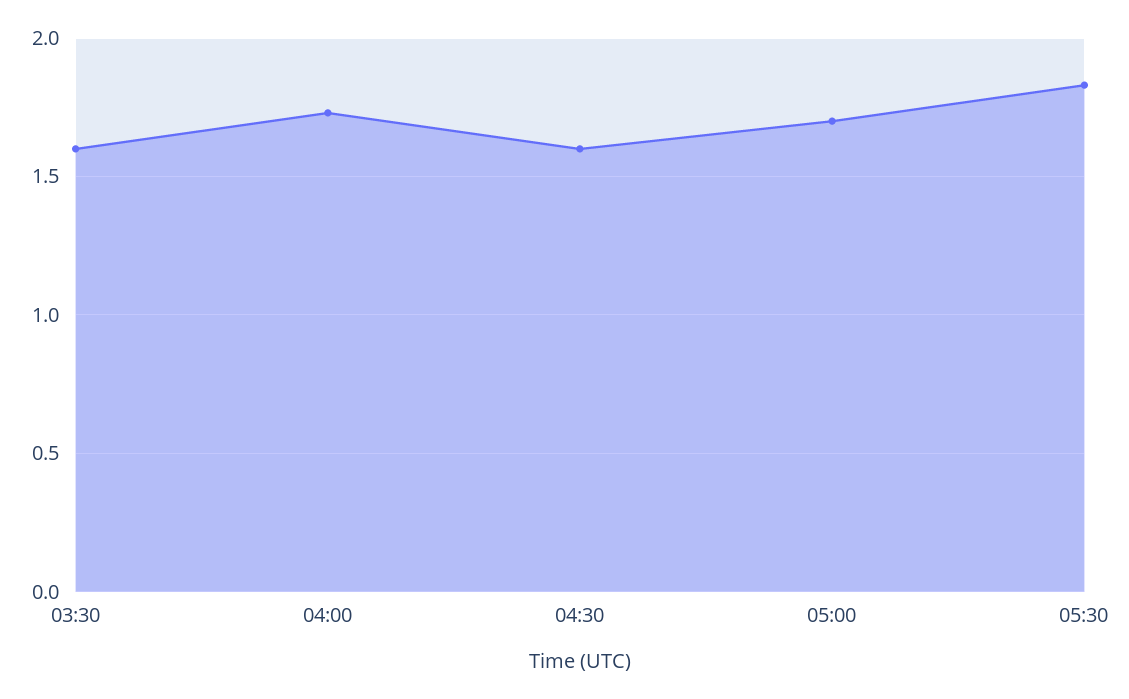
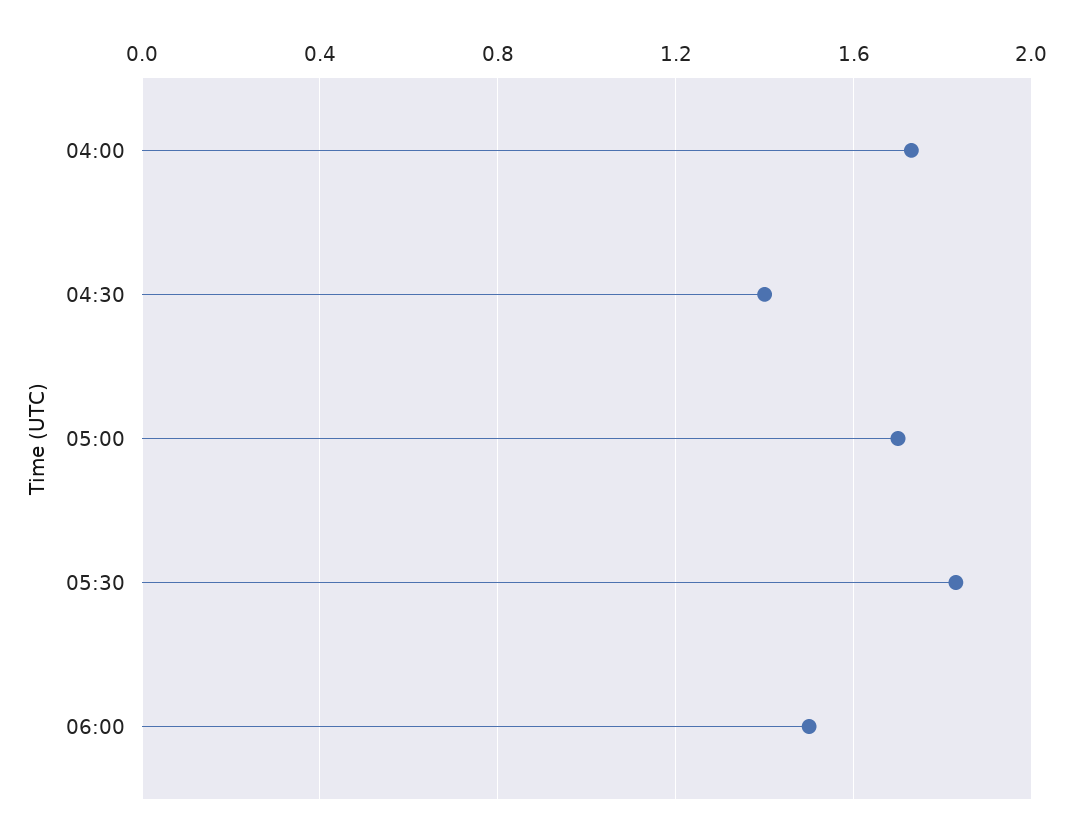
03:30: 1.6 -> none
04:30: 1.6 -> 1.4
06:00: none -> 1.5

